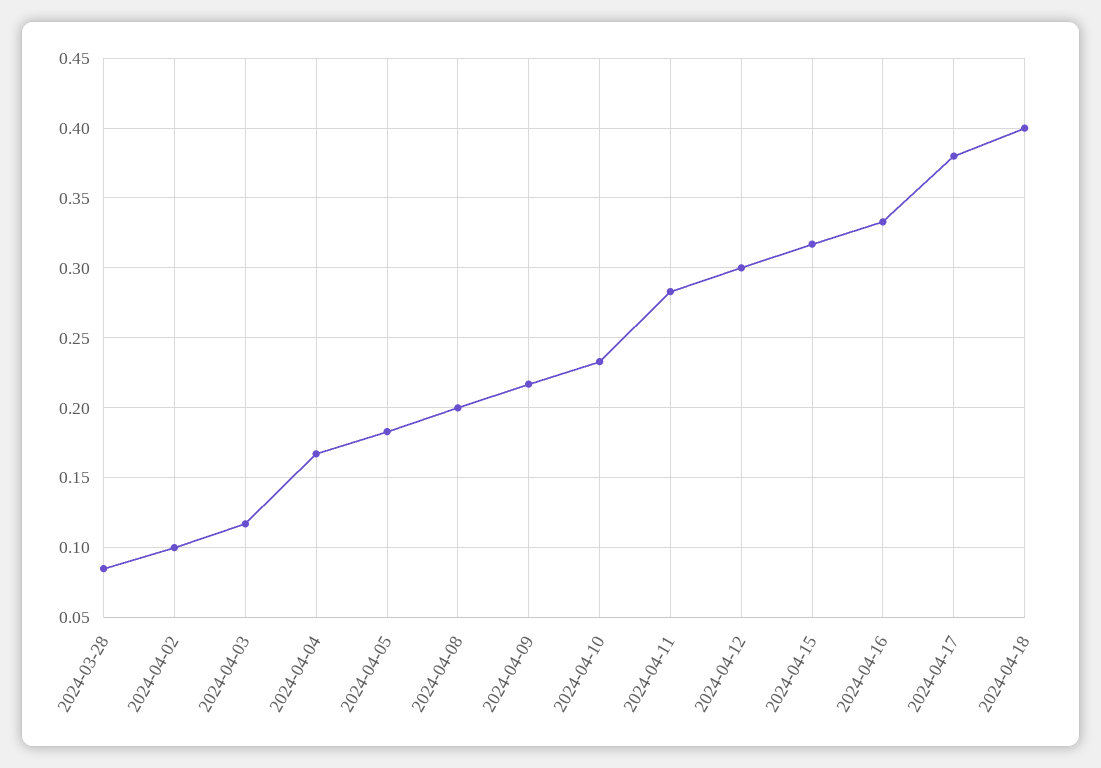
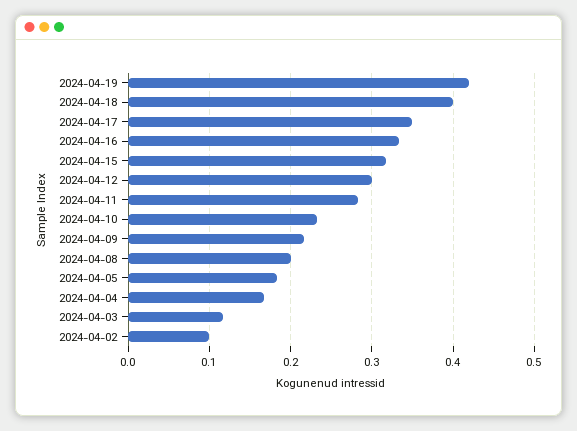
2024-03-28: 0.085 -> none
2024-04-17: 0.38 -> 0.35
2024-04-19: none -> 0.42

